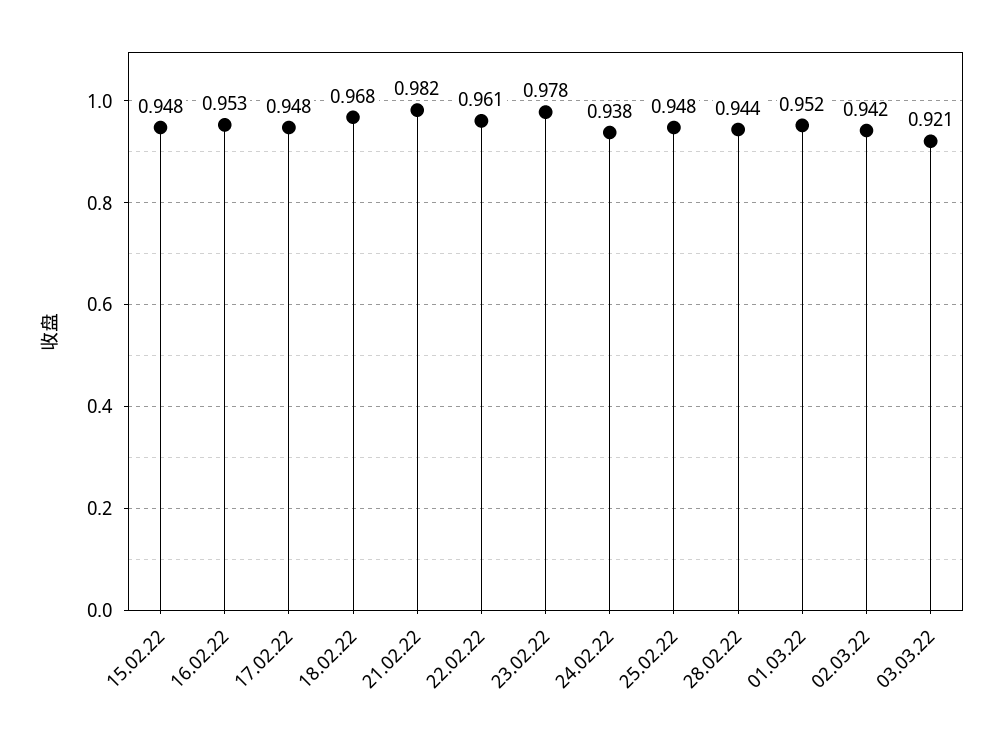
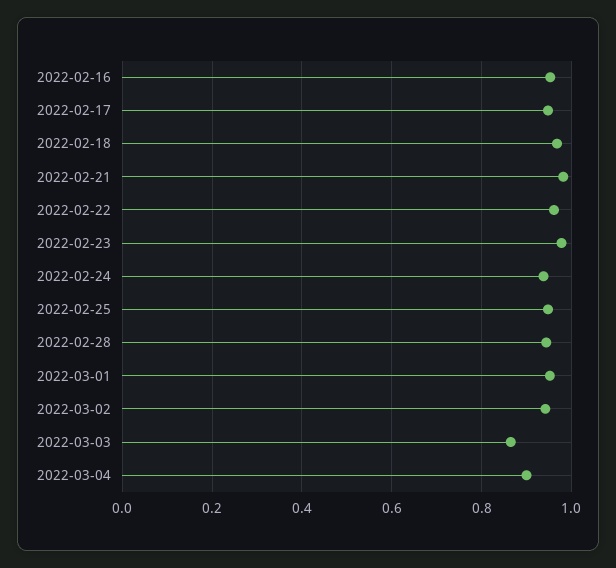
15.02.22: 0.948 -> none
03.03.22: 0.921 -> 0.86
2022-03-04: none -> 0.9

